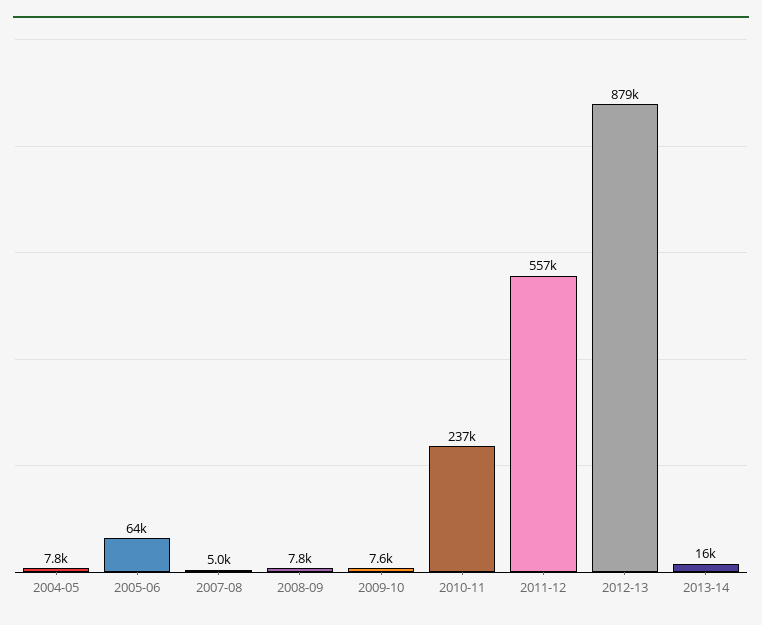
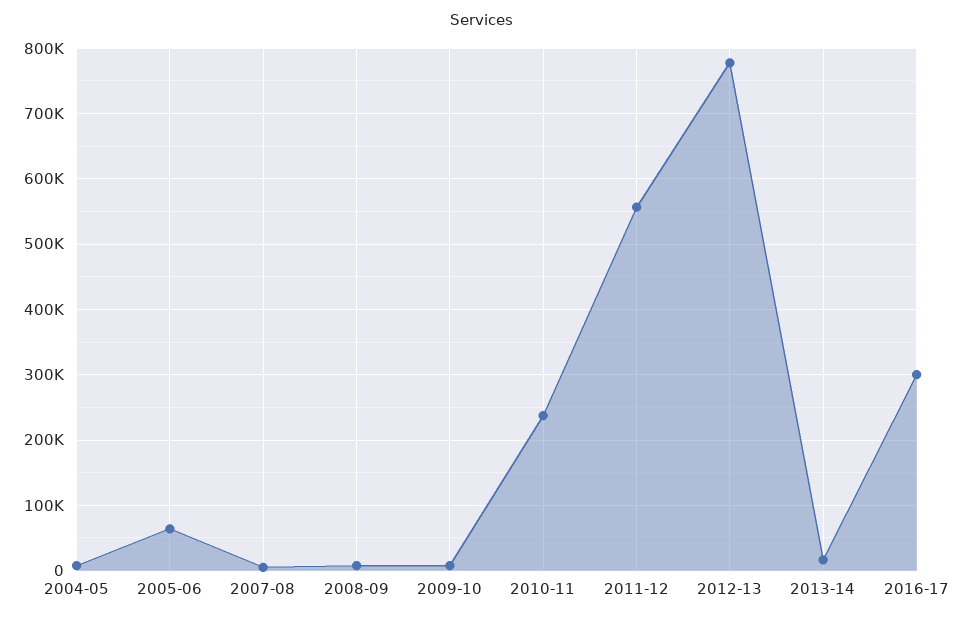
2012-13: 879000 -> 780000
2016-17: none -> 300000

